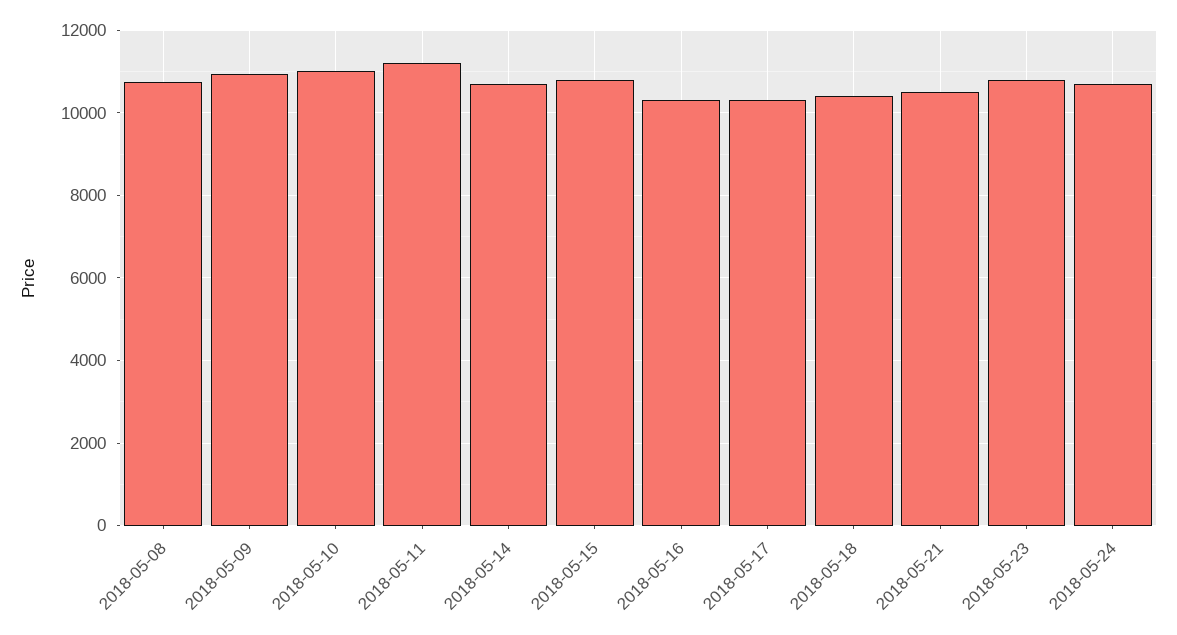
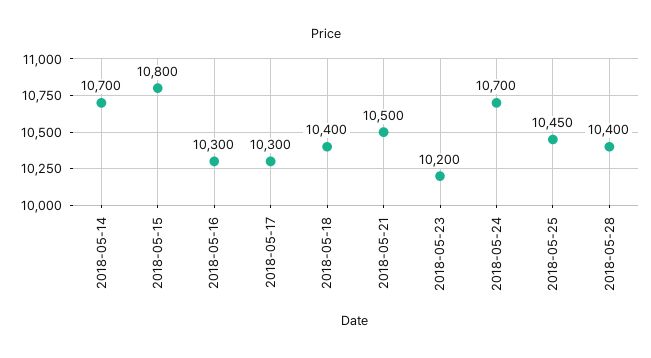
2018-05-08: 10800 -> none
2018-05-09: 11000 -> none
2018-05-10: 11000 -> none
2018-05-11: 11200 -> none
2018-05-23: 10800 -> 10200
2018-05-25: none -> 10450
2018-05-28: none -> 10400

